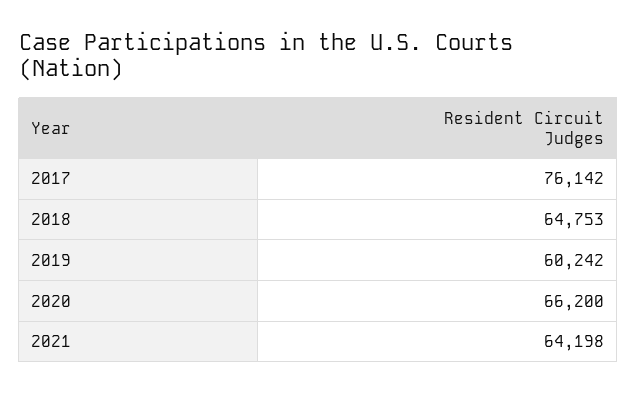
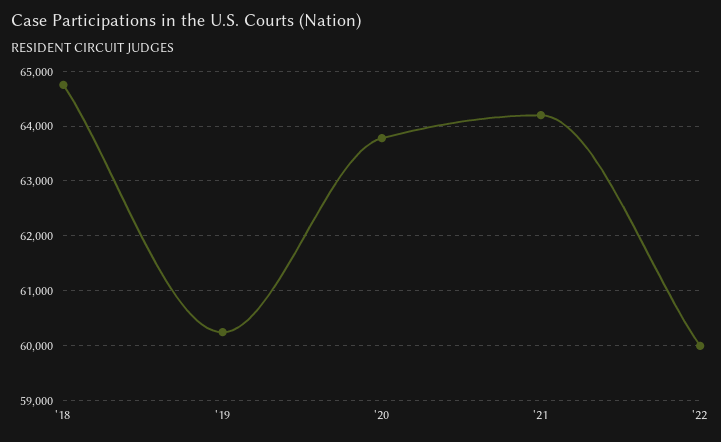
2017: 76142 -> none
2020: 66200 -> 63800
'22: none -> 60000

